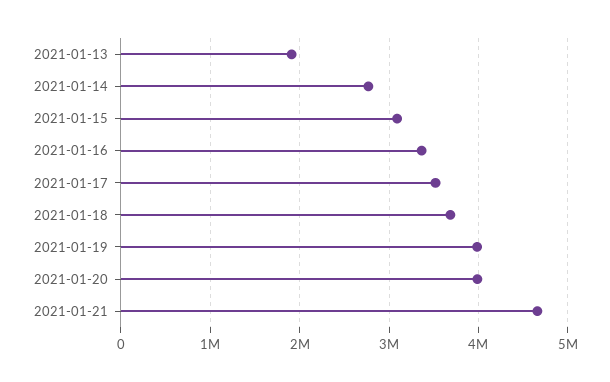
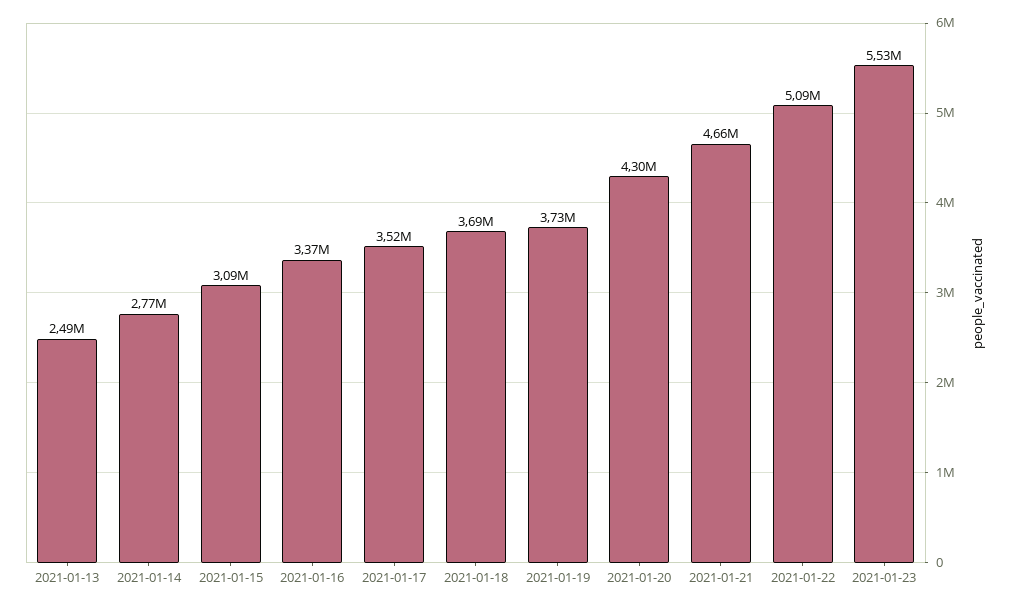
2021-01-13: 1900000 -> 2490000
2021-01-19: 4000000 -> 3730000
2021-01-20: 4000000 -> 4300000
2021-01-22: none -> 5090000
2021-01-23: none -> 5530000

